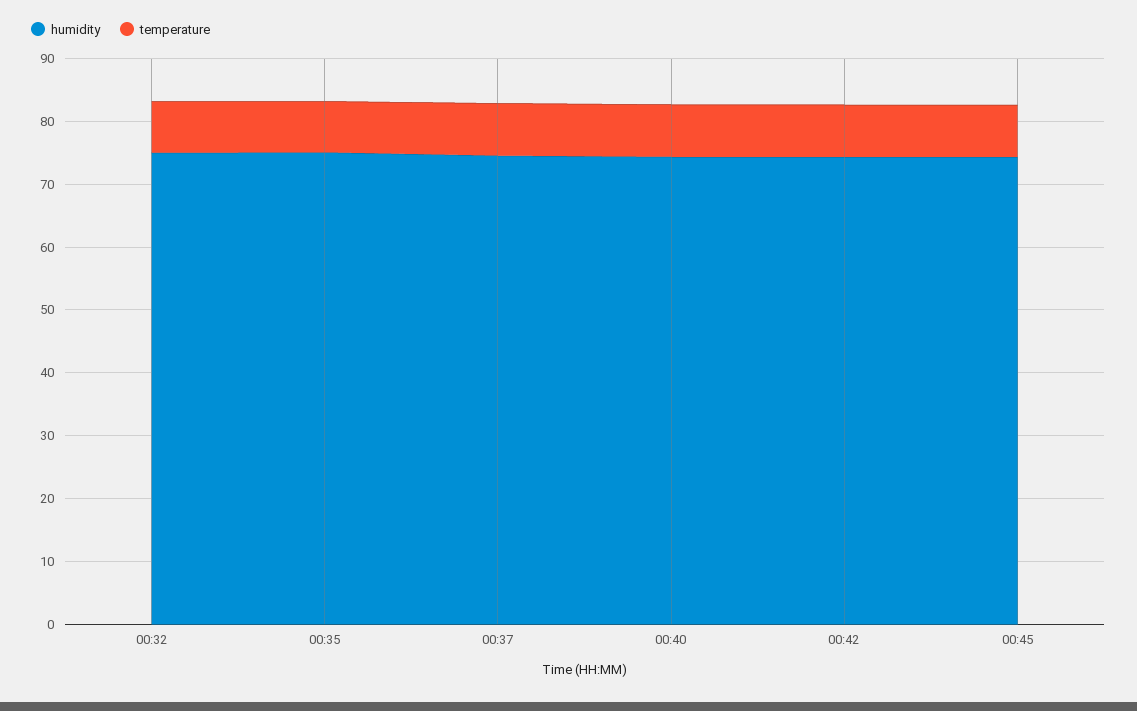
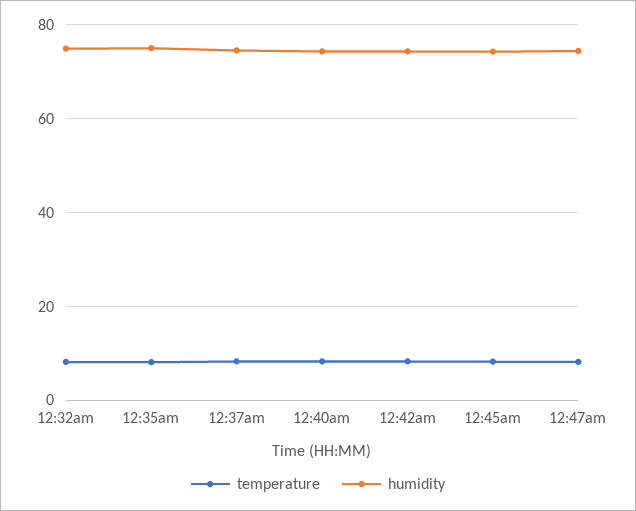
temperature, 12:47am: none -> 8
humidity, 12:47am: none -> 74

